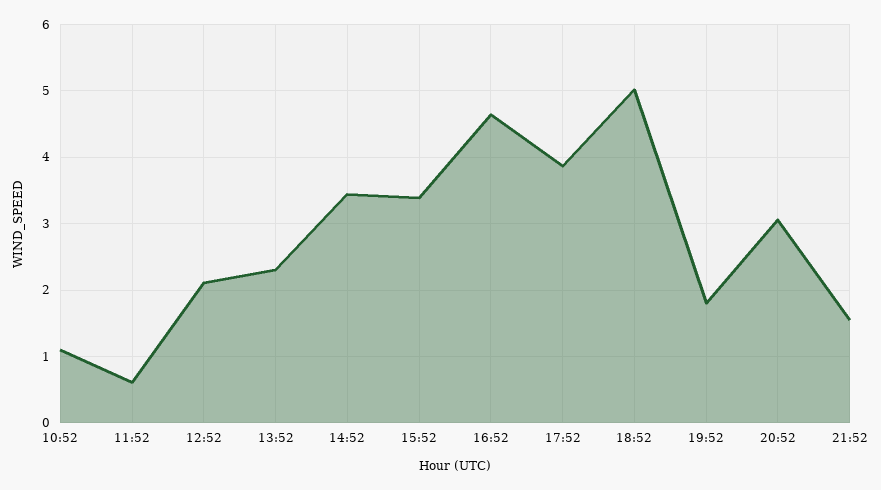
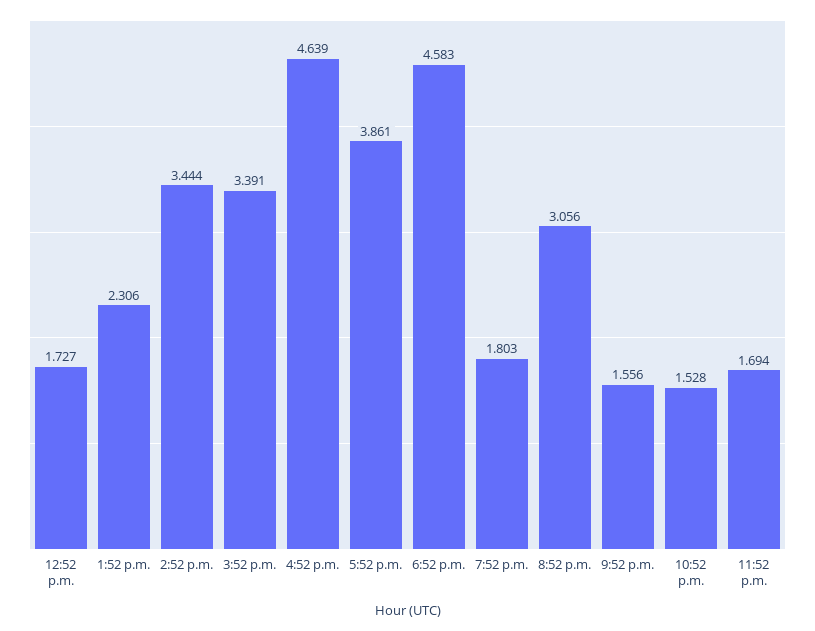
10:52: 1.1 -> none
11:52: 0.6 -> none
12:52: 2.1 -> 1.727
18:52: 5 -> 4.583
10:52 p.m.: none -> 1.528
11:52 p.m.: none -> 1.694

